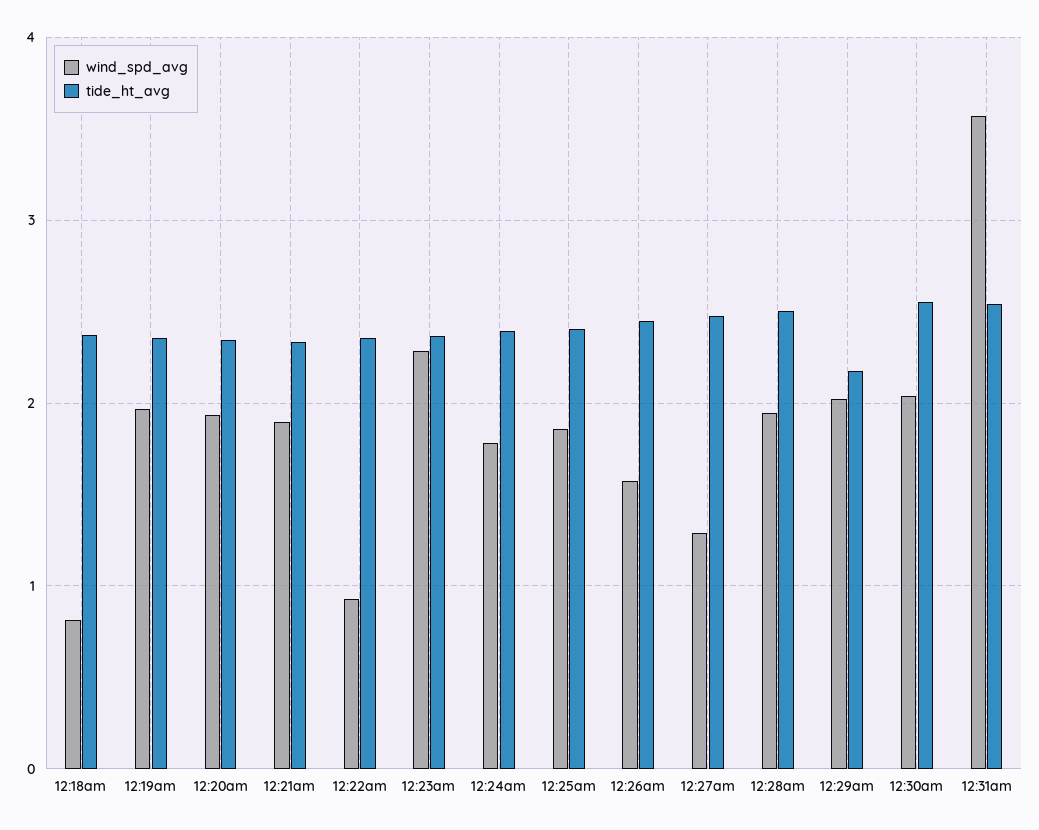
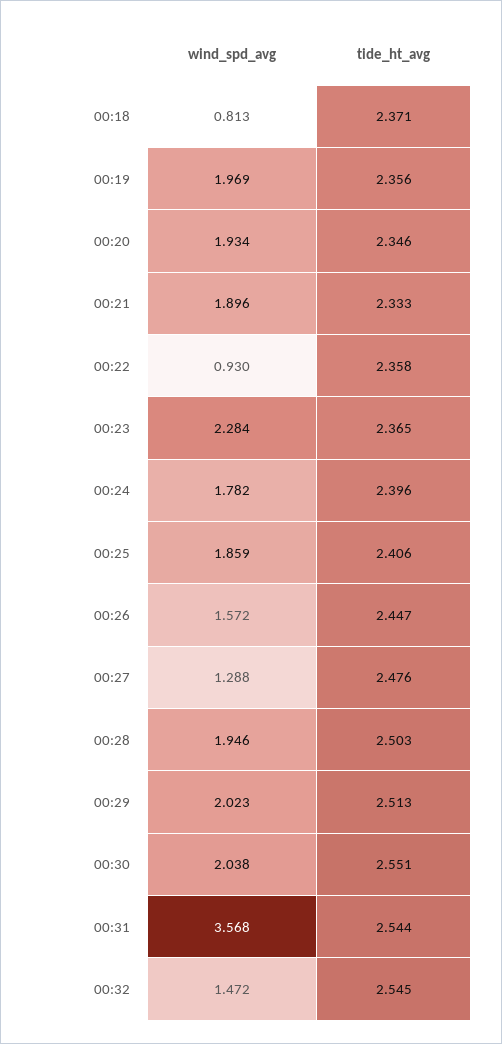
tide_ht_avg, 12:29am: 2.2 -> 2.513
wind_spd_avg, 00:32: none -> 1.472
tide_ht_avg, 00:32: none -> 2.545

